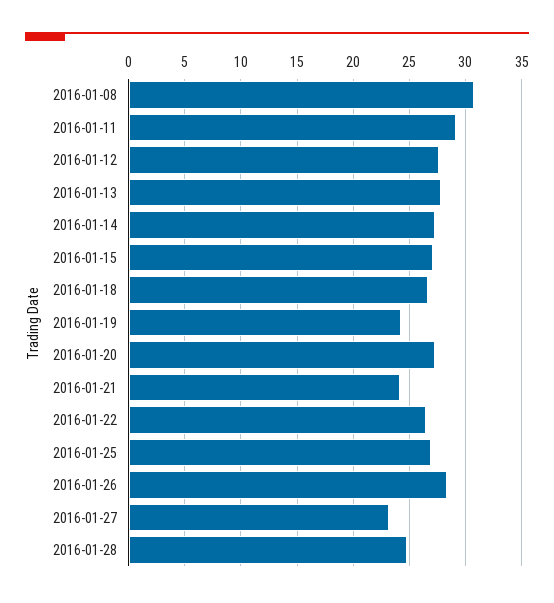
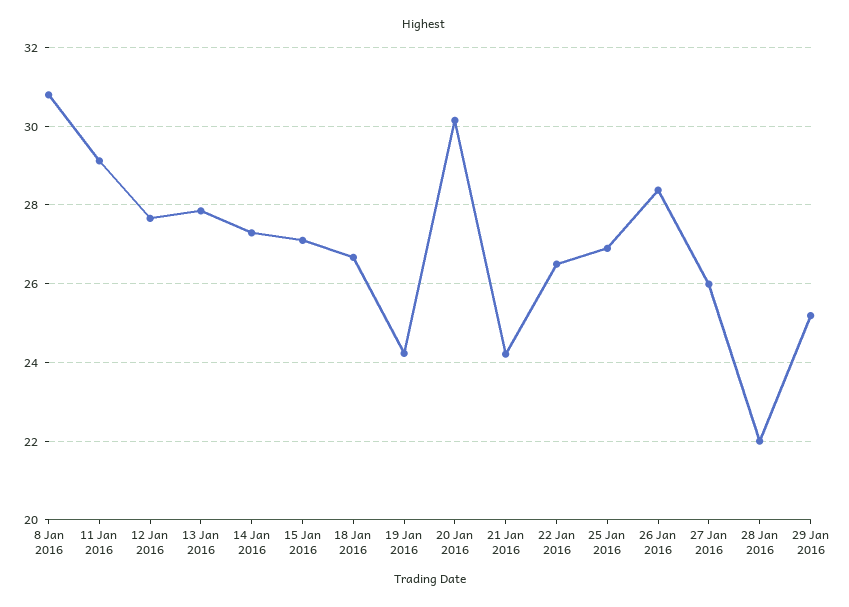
2016-01-20: 27 -> 30.2
2016-01-27: 23 -> 26
2016-01-28: 25 -> 22
29 Jan 2016: none -> 25.2

